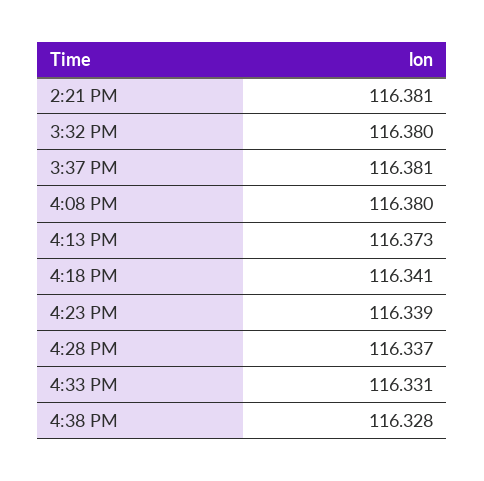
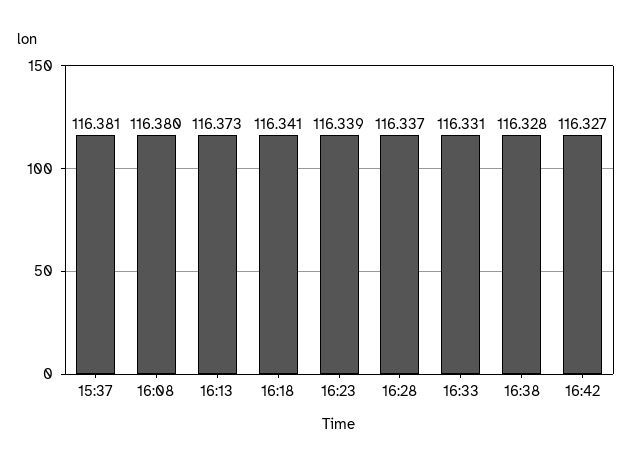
2:21 PM: 116.381 -> none
3:32 PM: 116.38 -> none
16:42: none -> 116.327

